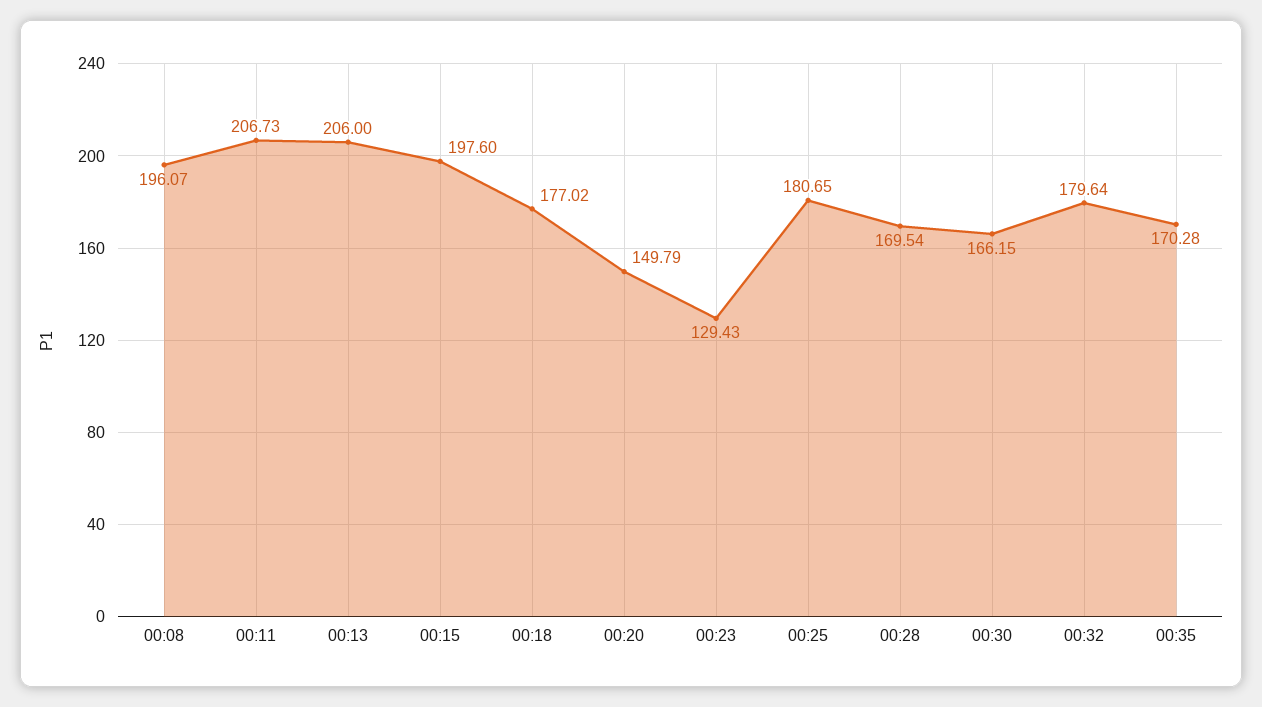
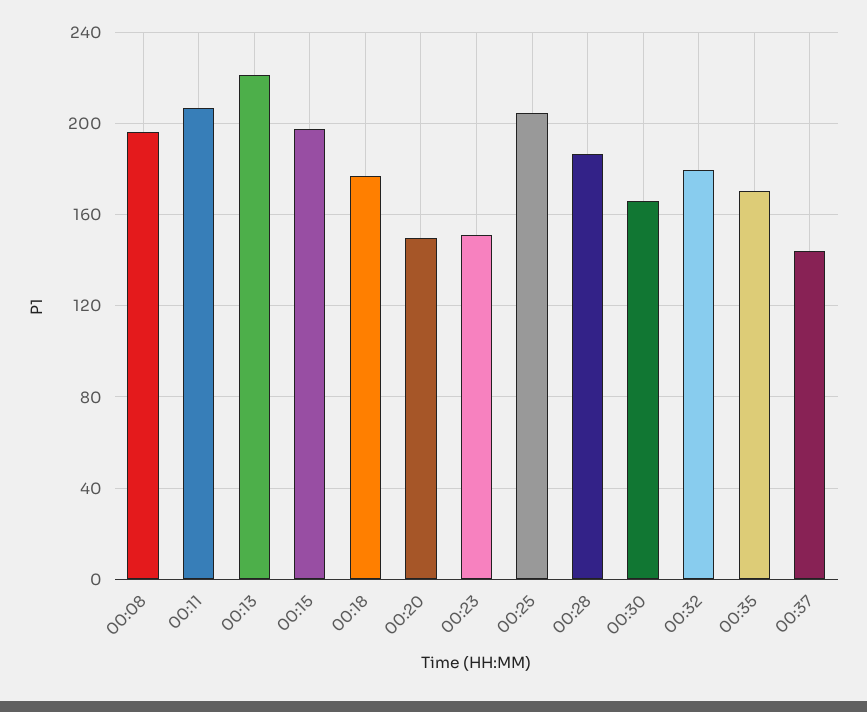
00:13: 206 -> 220
00:23: 129.43 -> 150
00:25: 180.65 -> 205
00:28: 169.54 -> 185
00:37: none -> 145

